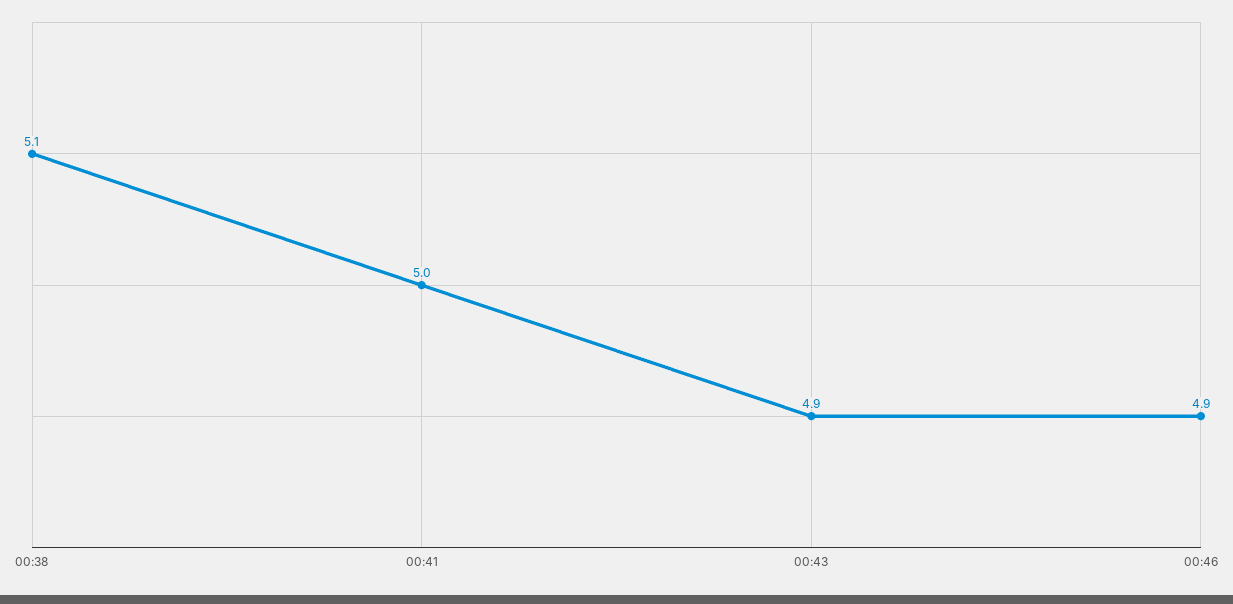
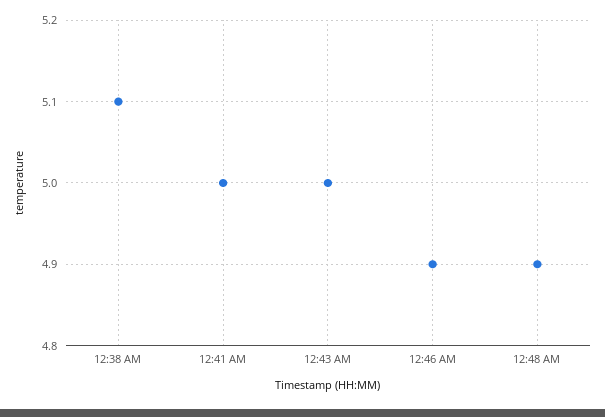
00:43: 4.9 -> 5
12:48 AM: none -> 4.9

